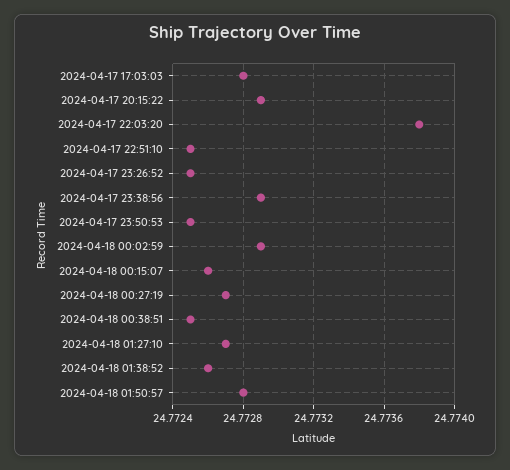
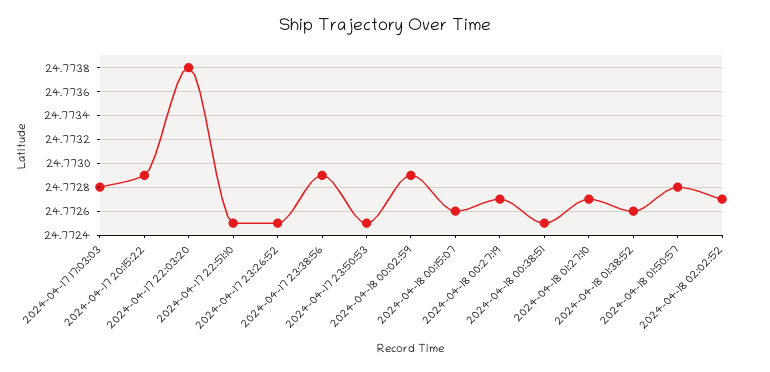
2024-04-18 02:02:52: none -> 24.7727

